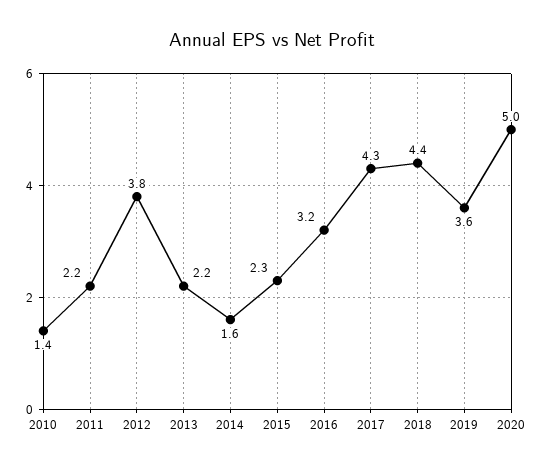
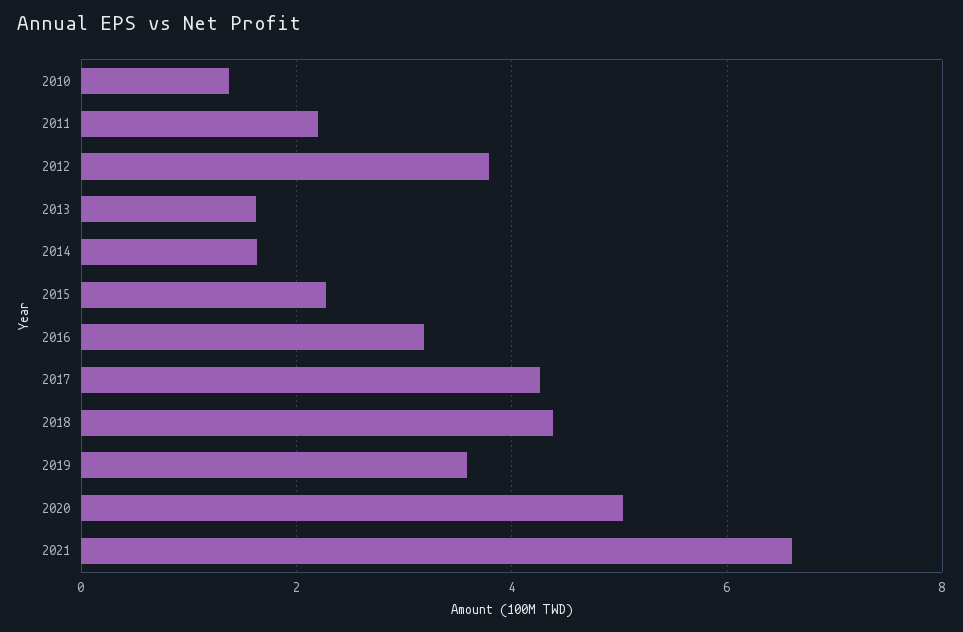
2013: 2.2 -> 1.6
2021: none -> 6.6

